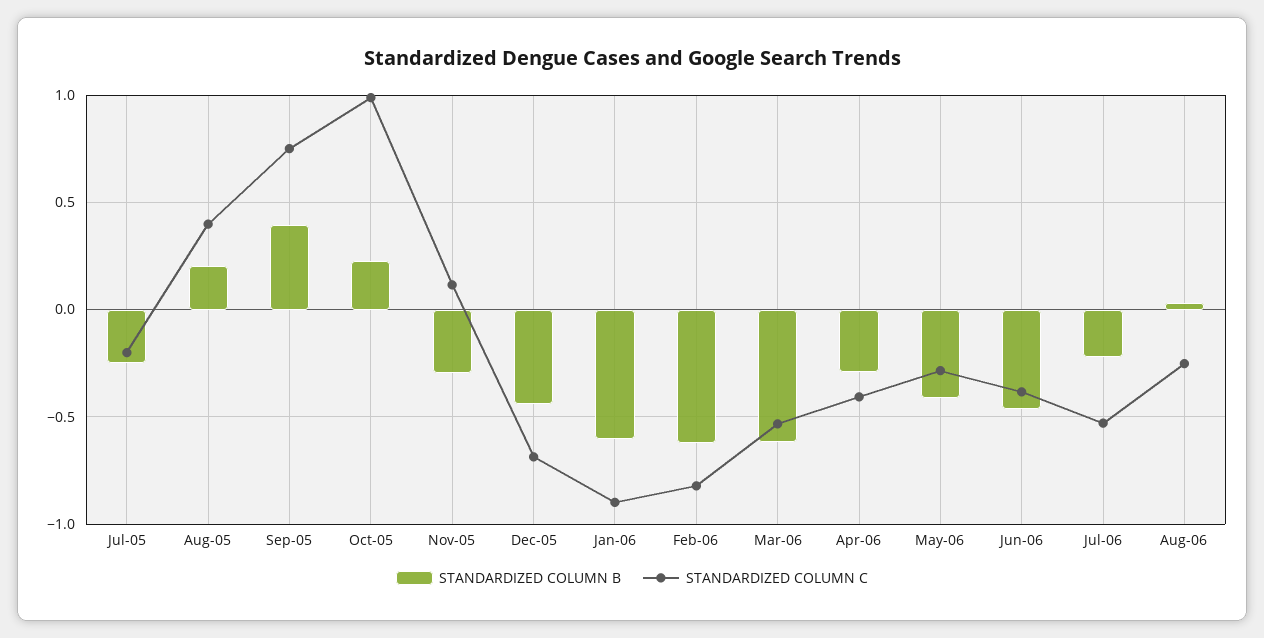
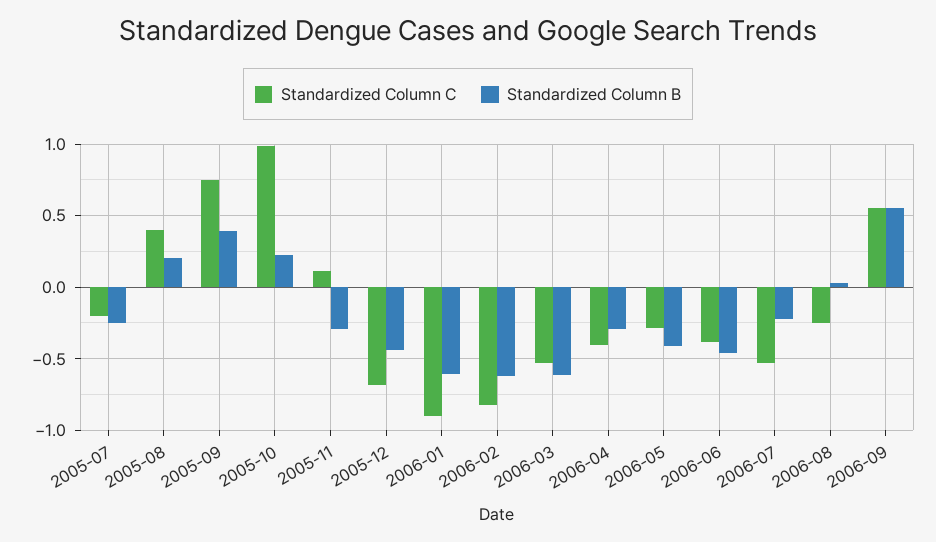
STANDARDIZED COLUMN C, 2006-09: none -> 0.55
STANDARDIZED COLUMN B, 2006-09: none -> 0.55

